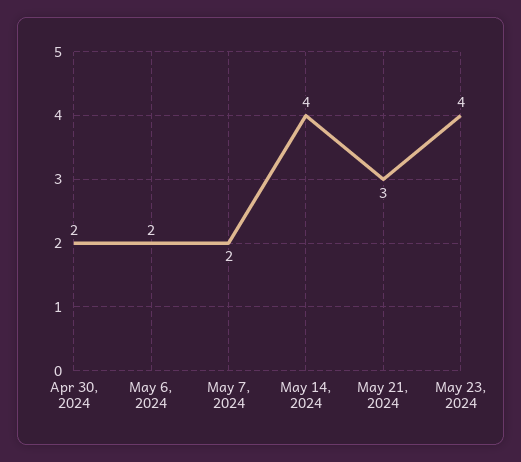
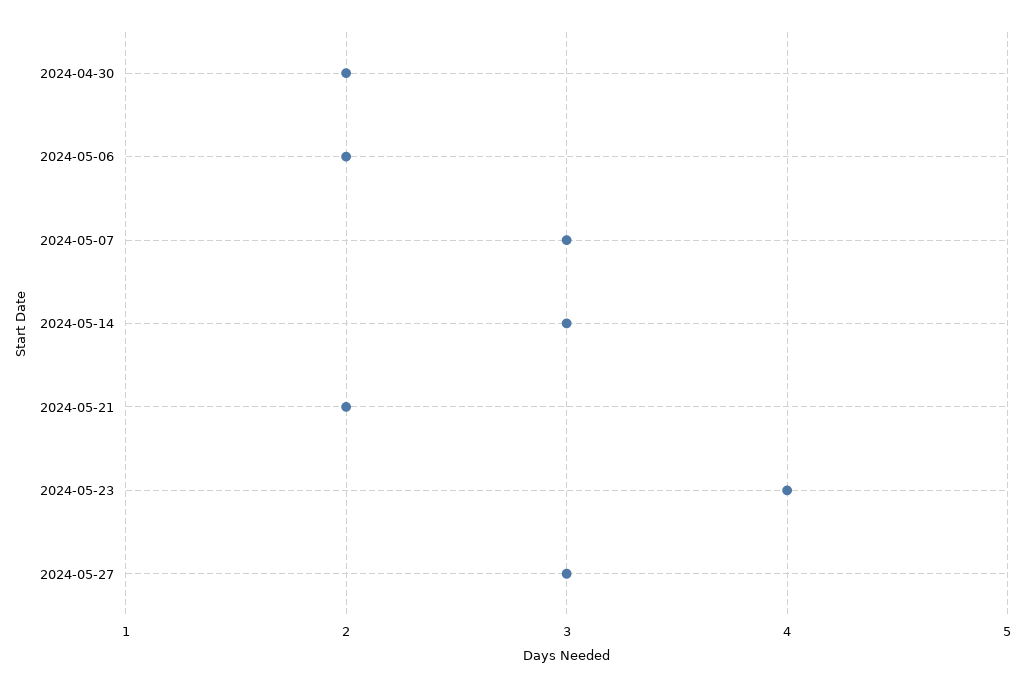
May 7, 2024: 2 -> 3
May 14, 2024: 4 -> 3
May 21, 2024: 3 -> 2
2024-05-27: none -> 3

